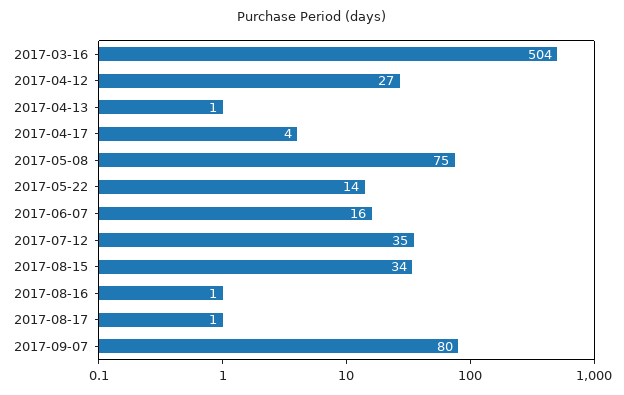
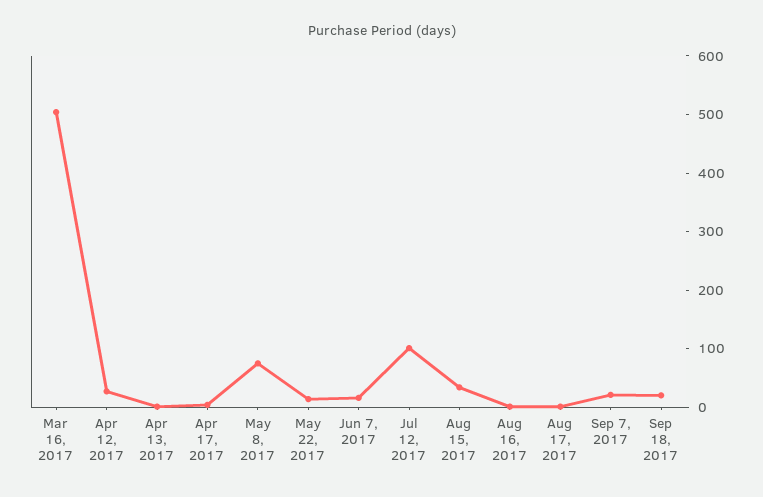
2017-07-12: 35 -> 100
2017-09-07: 80 -> 20
Sep 18, 2017: none -> 20

